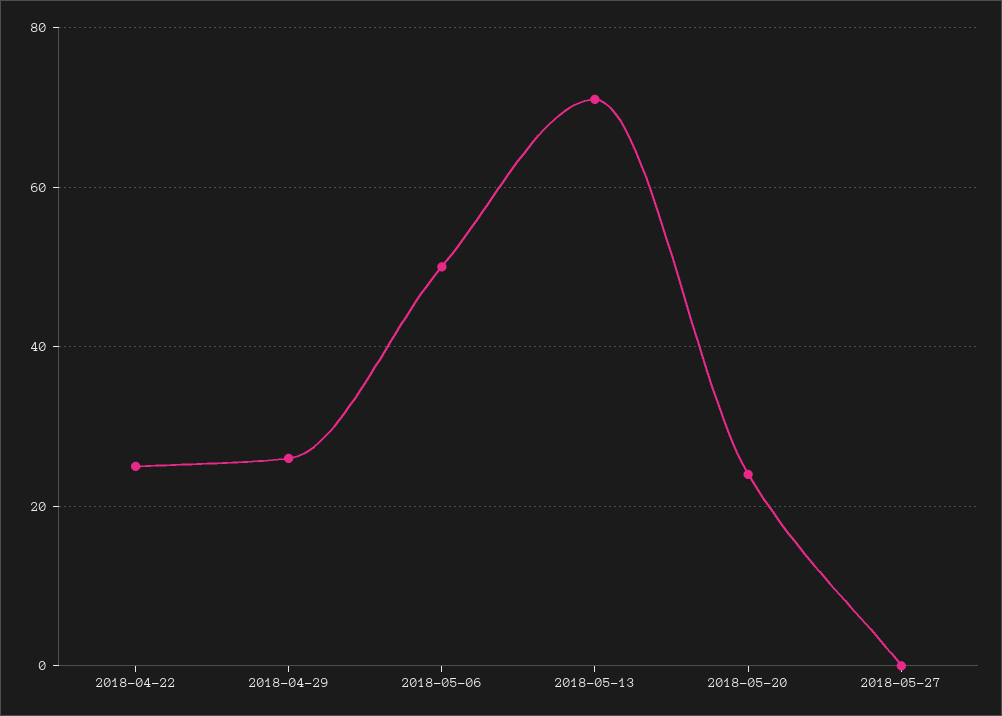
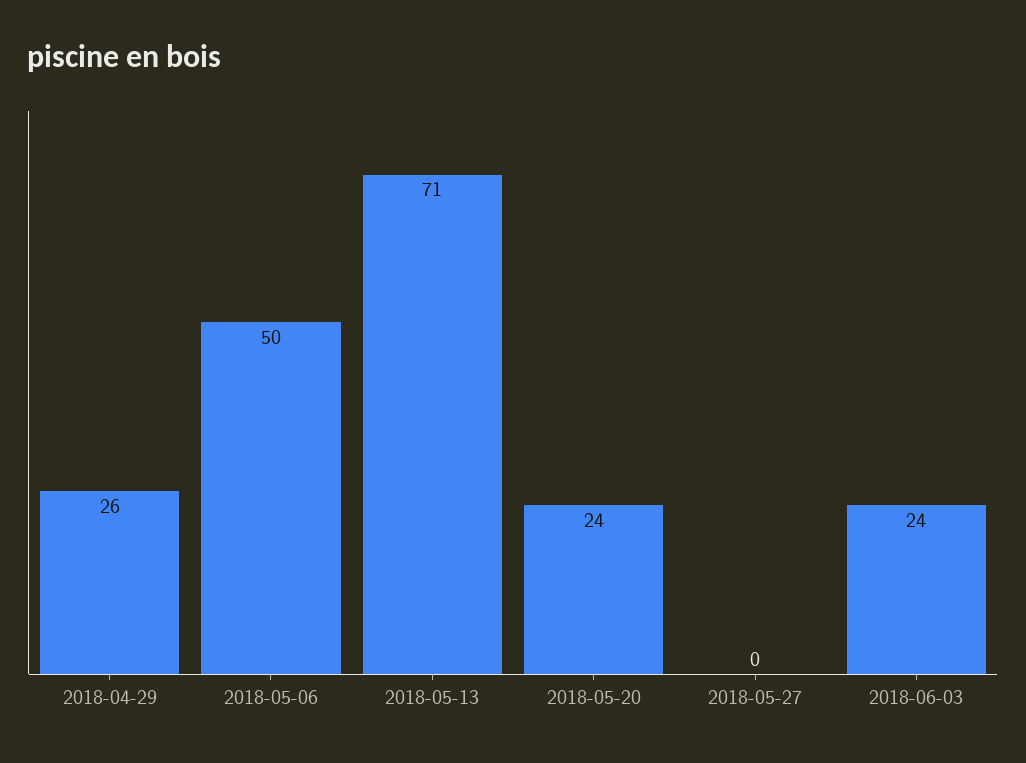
2018-04-22: 25 -> none
2018-06-03: none -> 24

